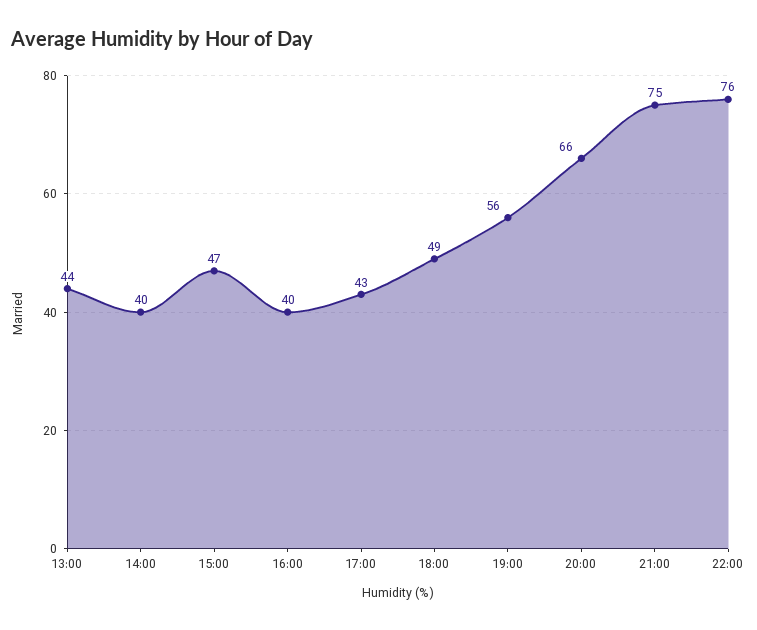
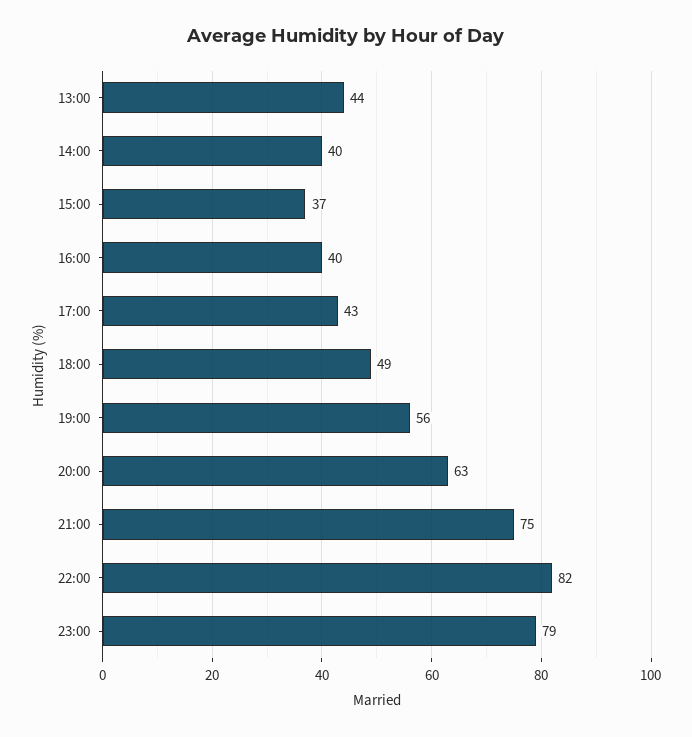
15:00: 47 -> 37
20:00: 66 -> 63
22:00: 76 -> 82
23:00: none -> 79

